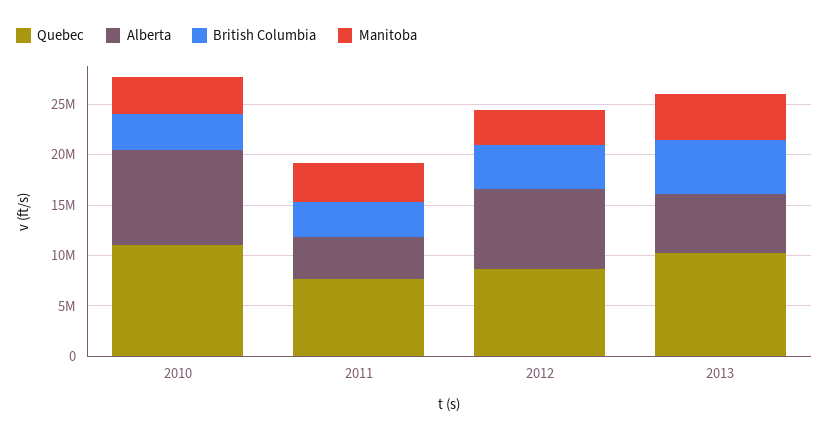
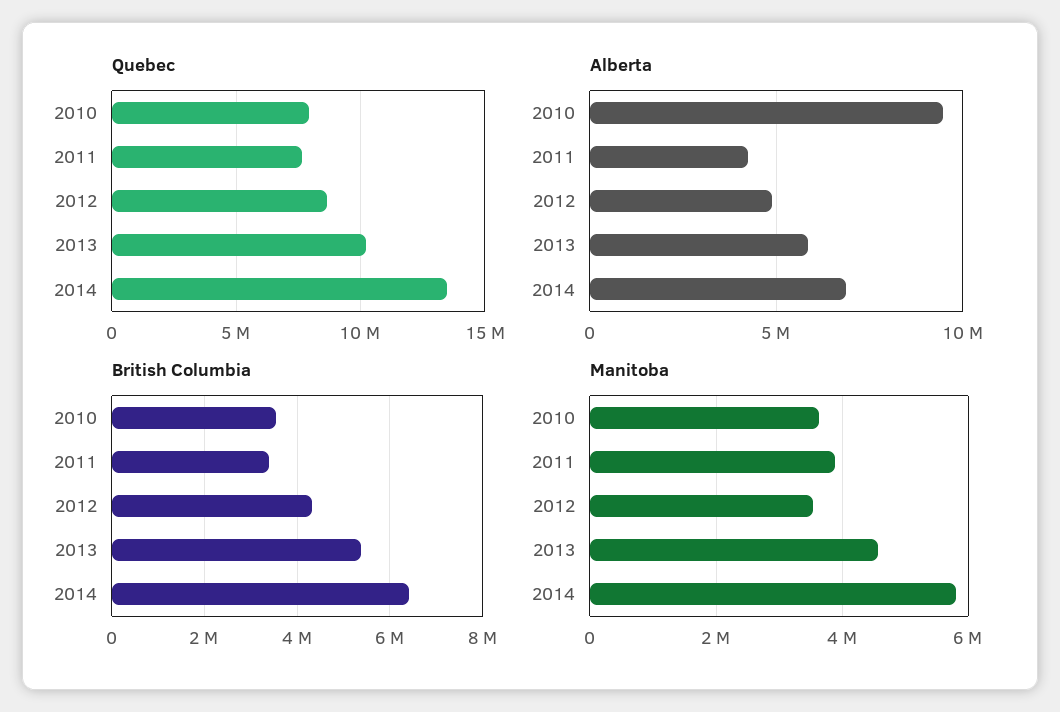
Quebec, 2010: 11000000 -> 8000000
Alberta, 2012: 8000000 -> 5000000
Quebec, 2014: none -> 13500000
Alberta, 2014: none -> 7000000
British Columbia, 2014: none -> 6400000
Manitoba, 2014: none -> 5800000

